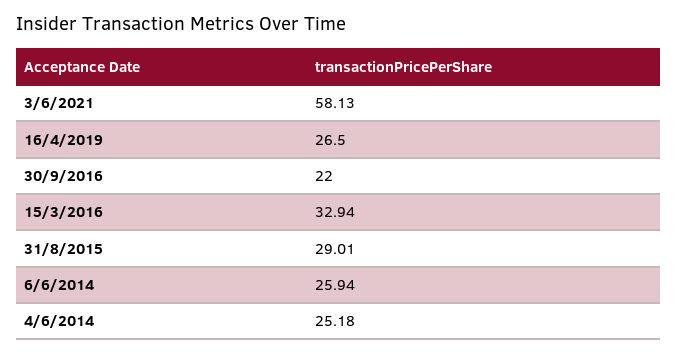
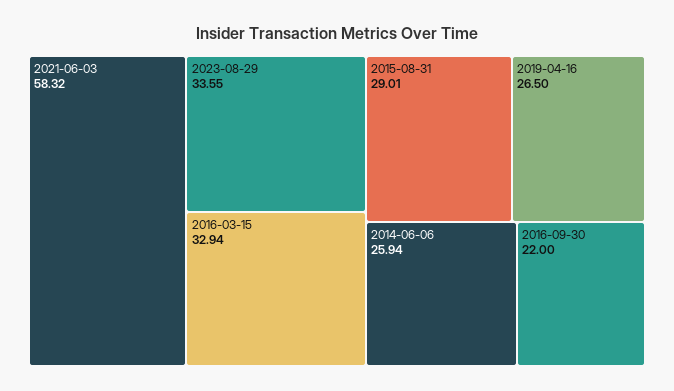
3/6/2021: 58.13 -> 58.32
4/6/2014: 25.18 -> none
2023-08-29: none -> 33.55

